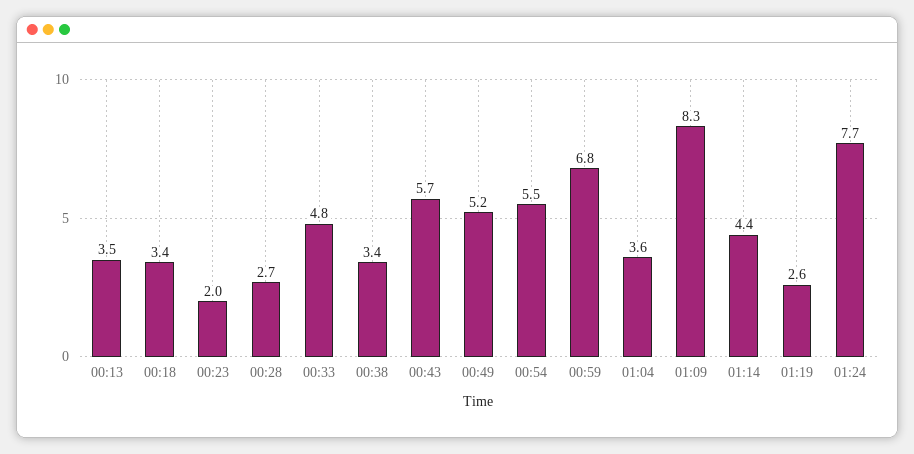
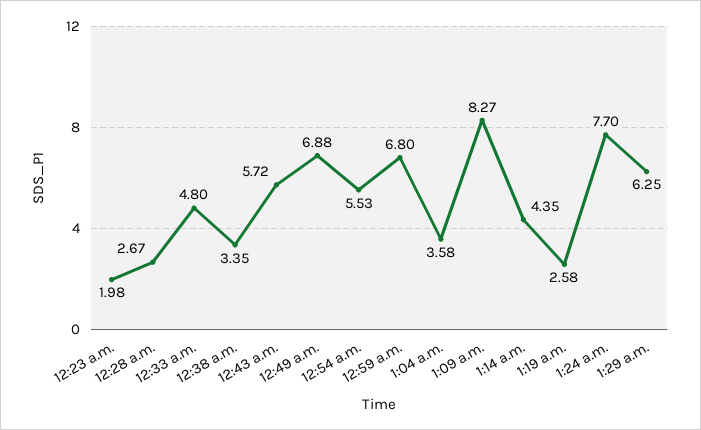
00:13: 3.5 -> none
00:18: 3.4 -> none
00:49: 5.2 -> 6.88
1:29 a.m.: none -> 6.25

